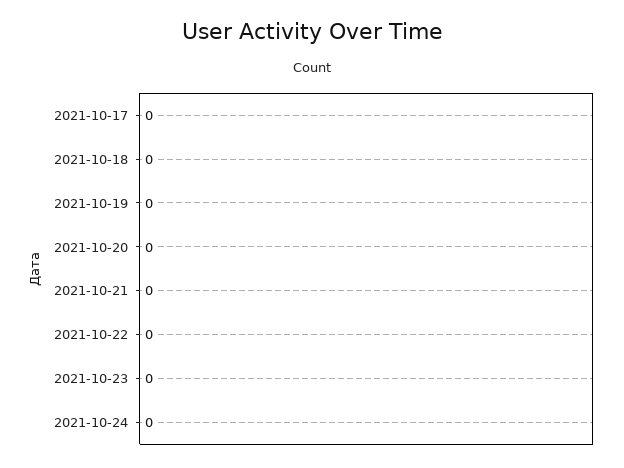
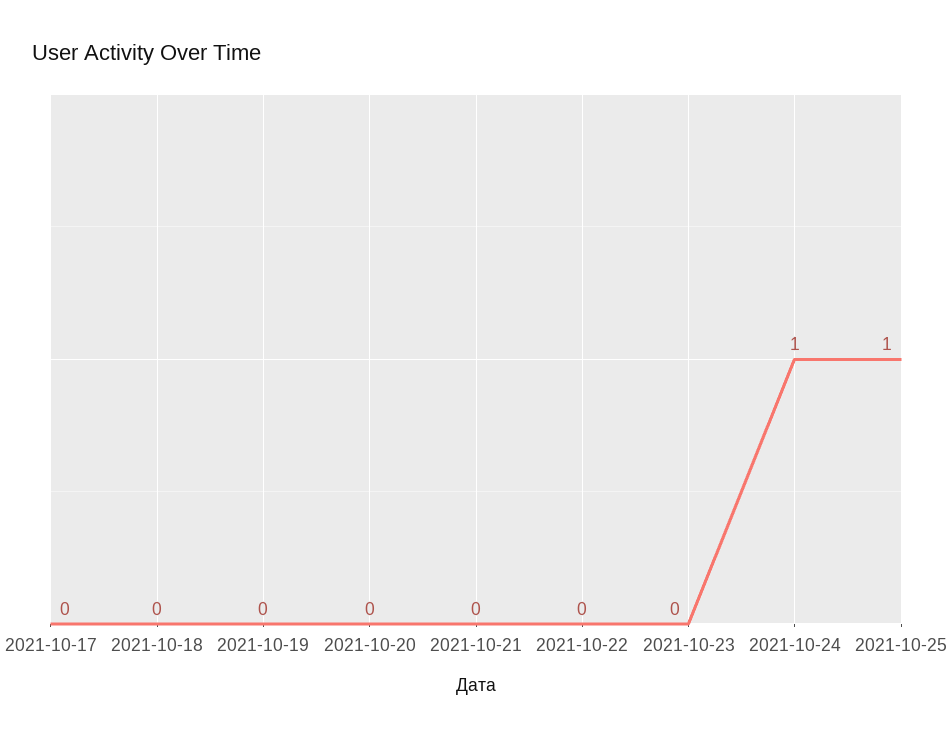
2021-10-24: 0 -> 1
2021-10-25: none -> 1

